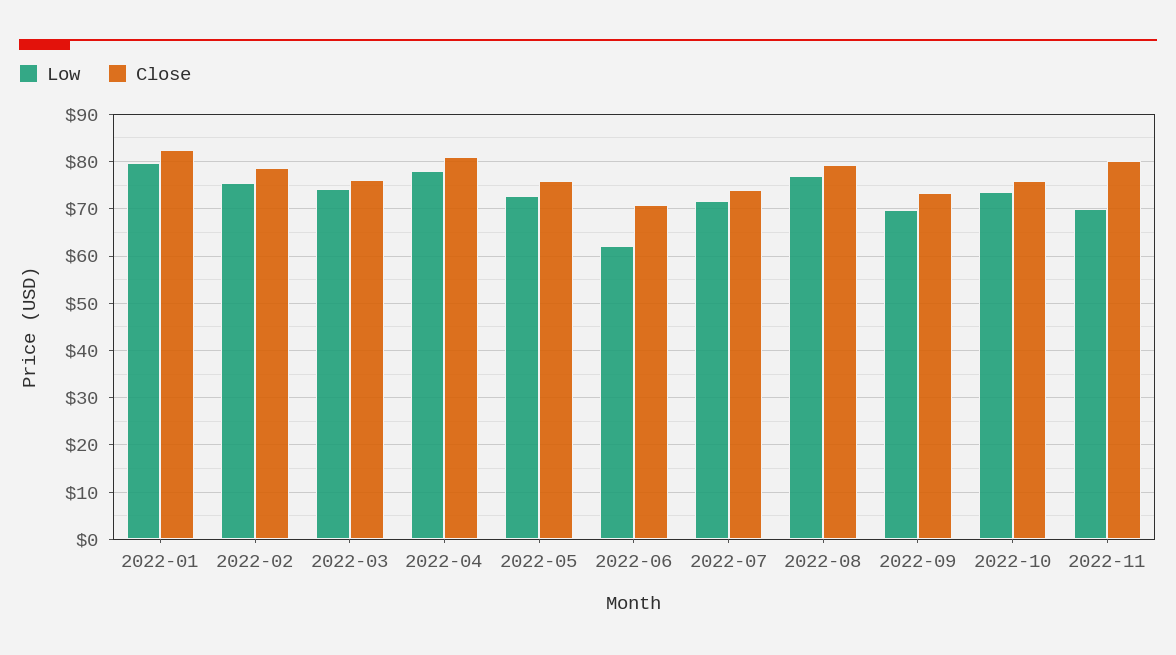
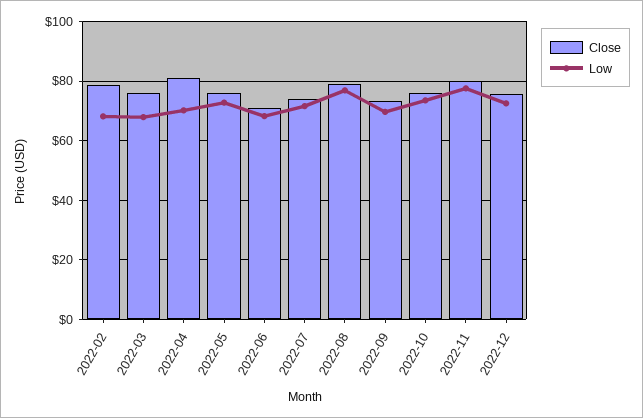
Low, 2022-01: 80 -> none
Close, 2022-01: 82 -> none
Low, 2022-02: 76 -> 67.5
Low, 2022-03: 74 -> 67.5
Low, 2022-04: 78 -> 70
Low, 2022-06: 62 -> 67.5
Low, 2022-11: 70 -> 77.5
Close, 2022-12: none -> 75
Low, 2022-12: none -> 72.5

